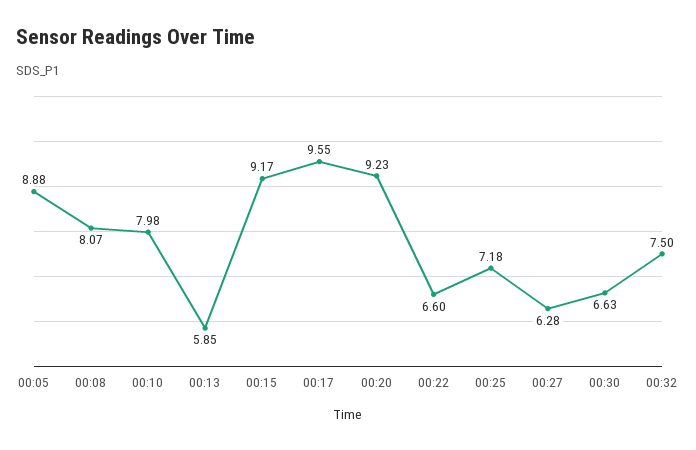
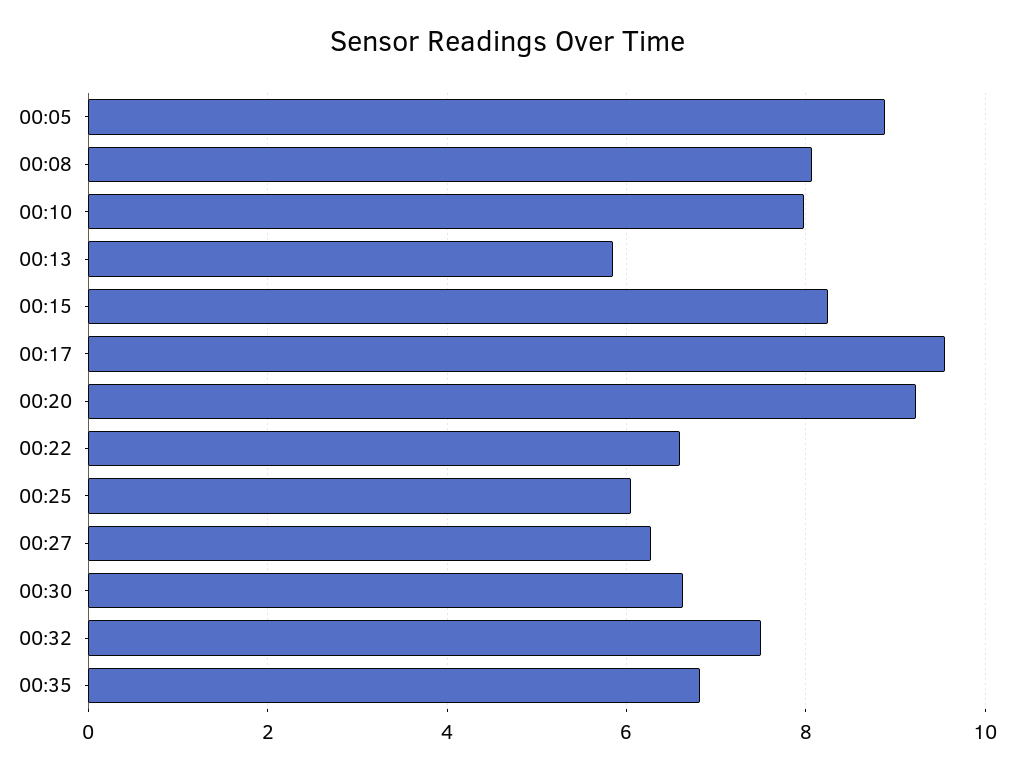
00:15: 9.17 -> 8.2
00:25: 7.18 -> 6
00:35: none -> 6.8

